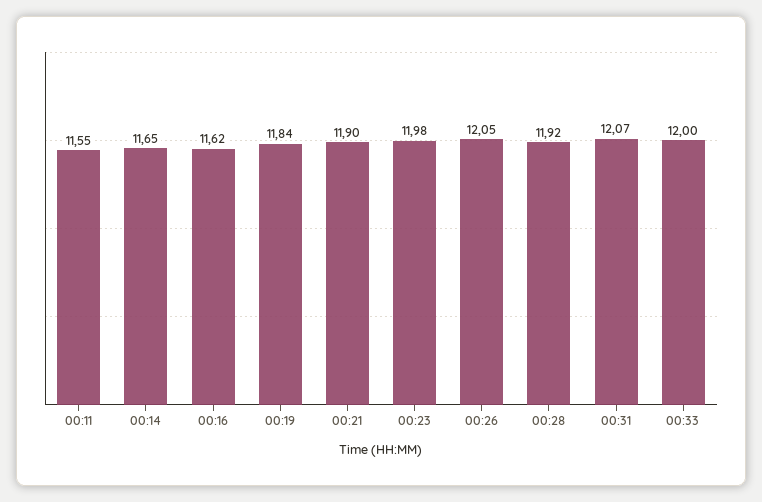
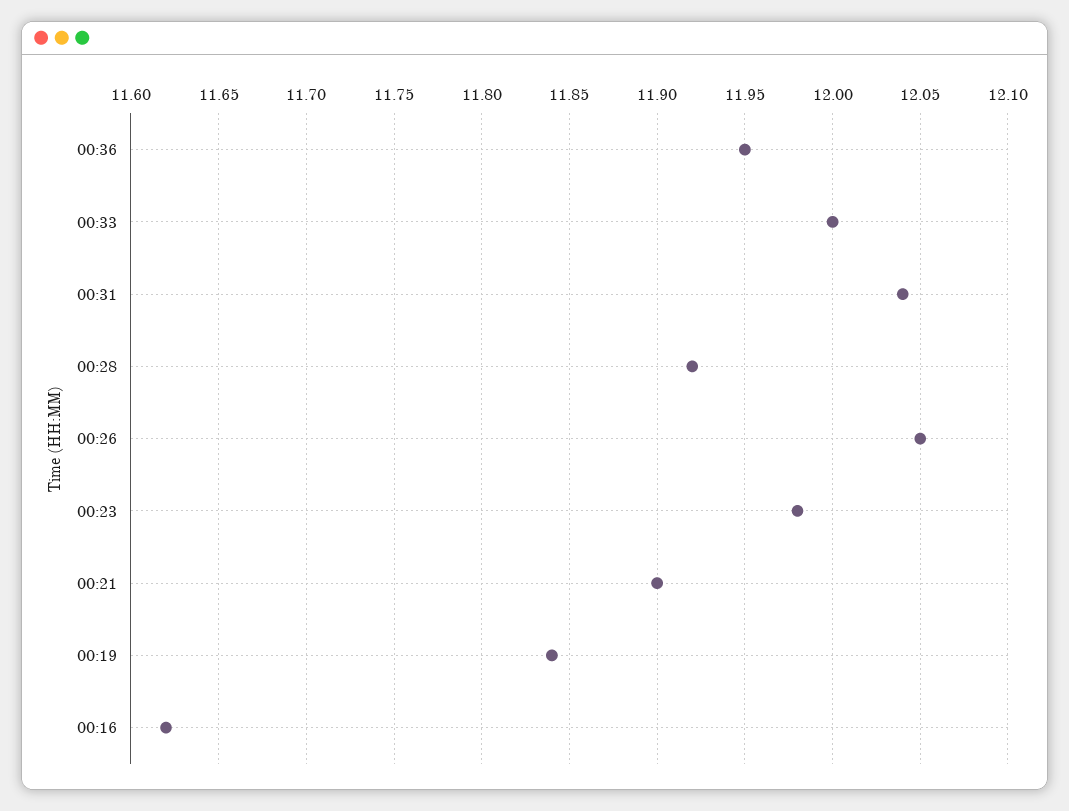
00:11: 11.55 -> none
00:14: 11.65 -> none
00:31: 12.07 -> 12.04
00:36: none -> 11.95

